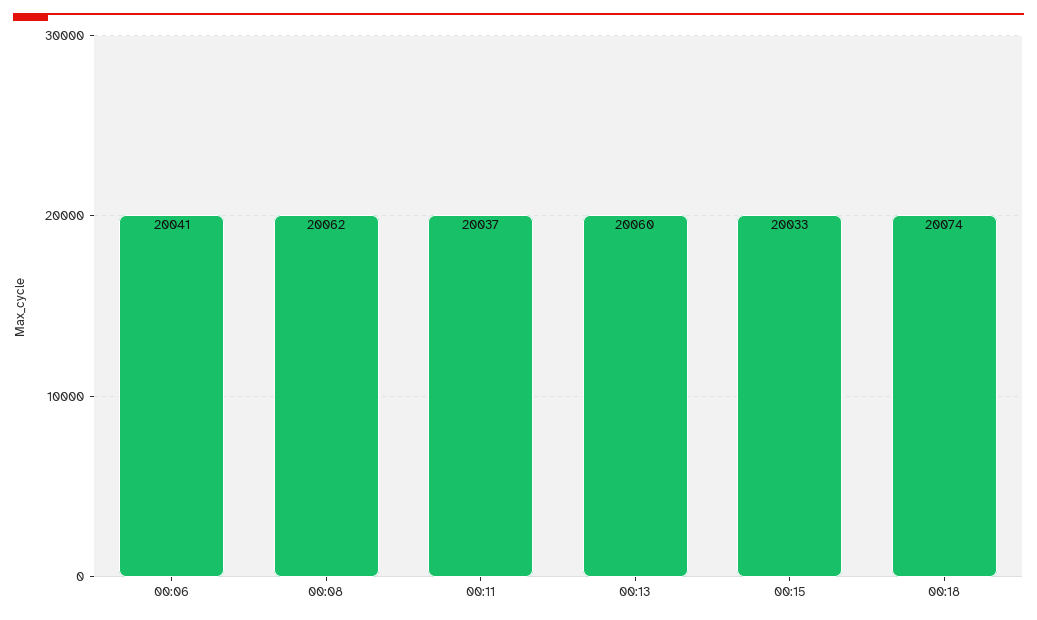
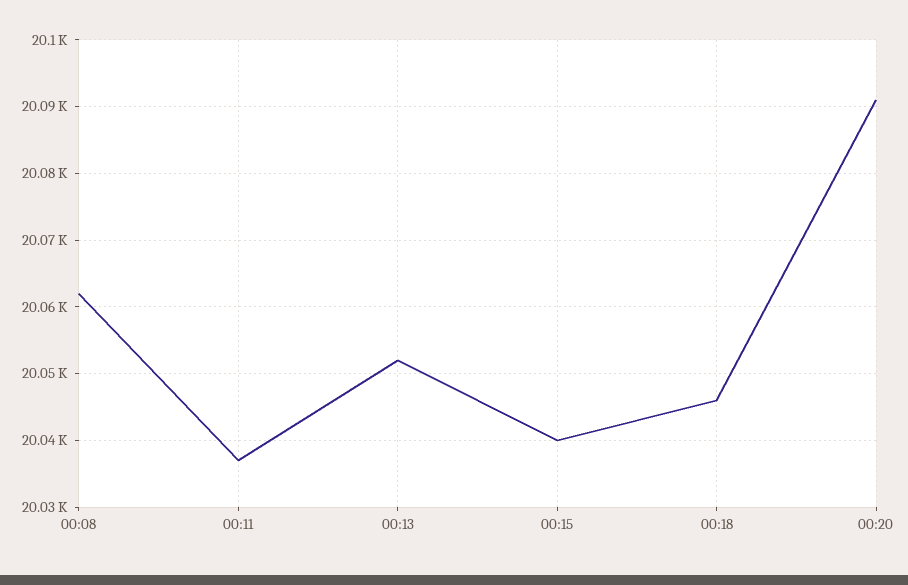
00:06: 20041 -> none
00:13: 20060 -> 20052
00:15: 20033 -> 20040
00:18: 20074 -> 20046
00:20: none -> 20091

